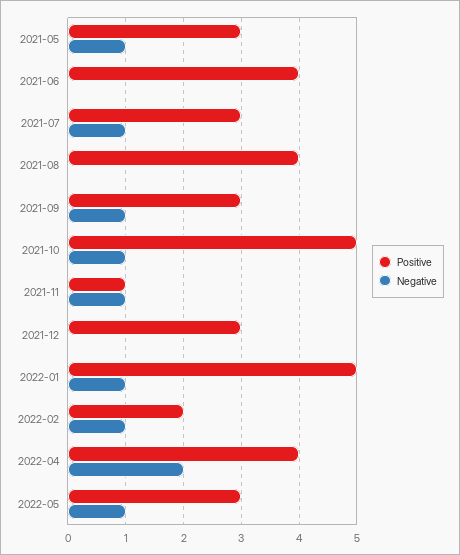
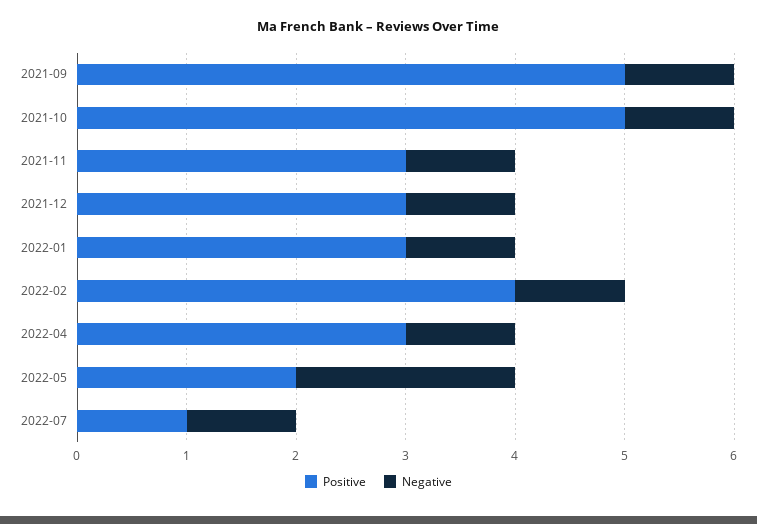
Positive, 2021-05: 3 -> none
Negative, 2021-05: 1 -> none
Positive, 2021-06: 4 -> none
Negative, 2021-06: 0 -> none
Positive, 2021-07: 3 -> none
Negative, 2021-07: 1 -> none
Positive, 2021-08: 4 -> none
Negative, 2021-08: 0 -> none
Positive, 2021-09: 3 -> 5
Positive, 2021-11: 1 -> 3
Negative, 2021-12: 0 -> 1
Positive, 2022-01: 5 -> 3
Positive, 2022-02: 2 -> 4
Positive, 2022-04: 4 -> 3
Negative, 2022-04: 2 -> 1
Positive, 2022-05: 3 -> 2
Negative, 2022-05: 1 -> 2
Positive, 2022-07: none -> 1
Negative, 2022-07: none -> 1

